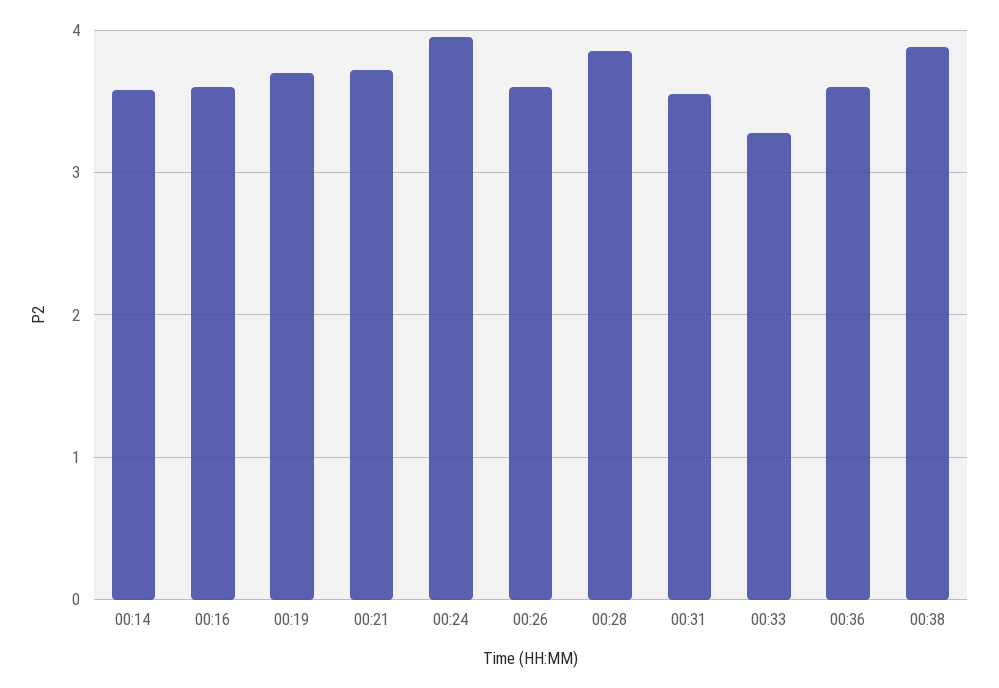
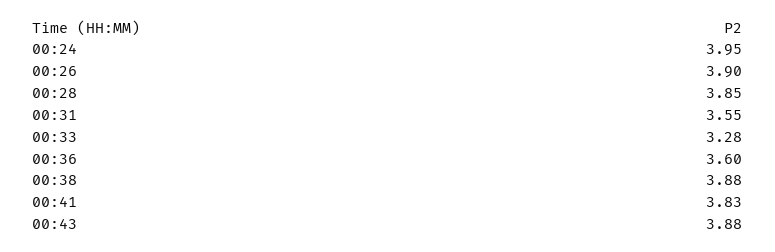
00:14: 3.6 -> none
00:16: 3.6 -> none
00:19: 3.7 -> none
00:21: 3.7 -> none
00:26: 3.6 -> 3.9
00:41: none -> 3.83
00:43: none -> 3.88

